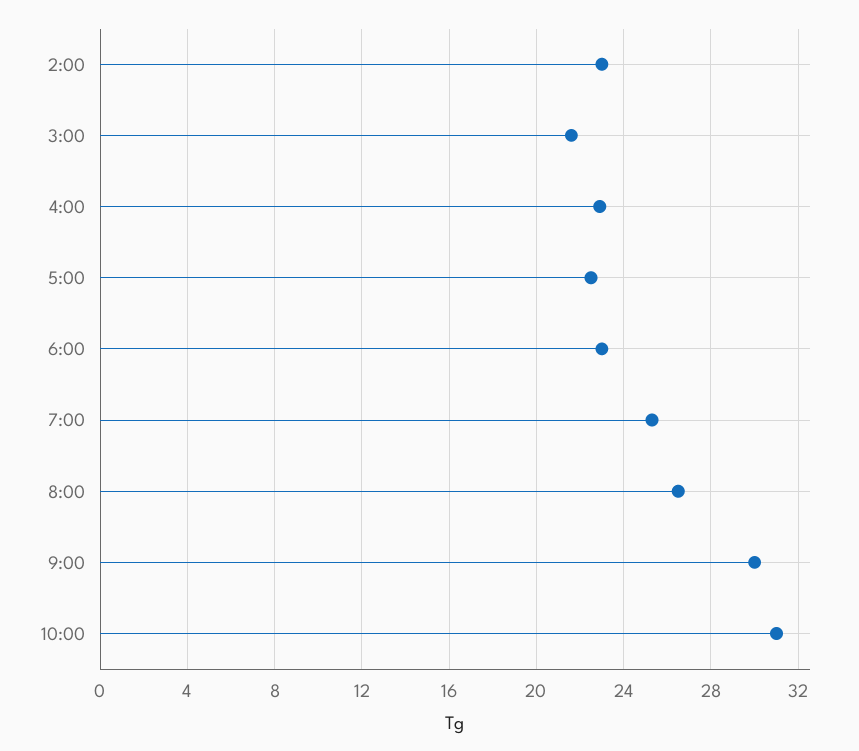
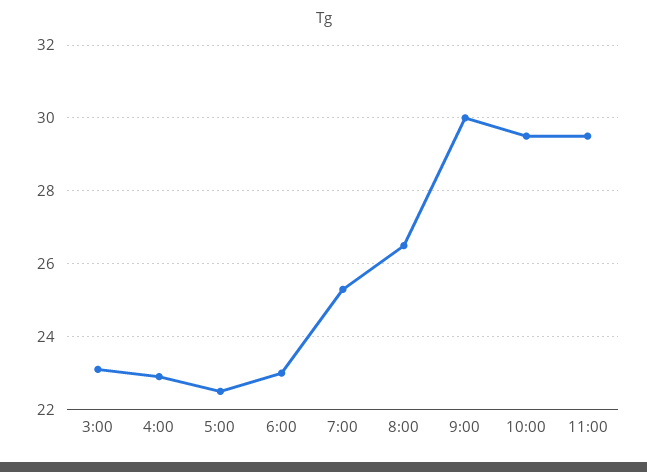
2:00: 23 -> none
3:00: 21.5 -> 23
10:00: 31 -> 29.5
11:00: none -> 29.5

